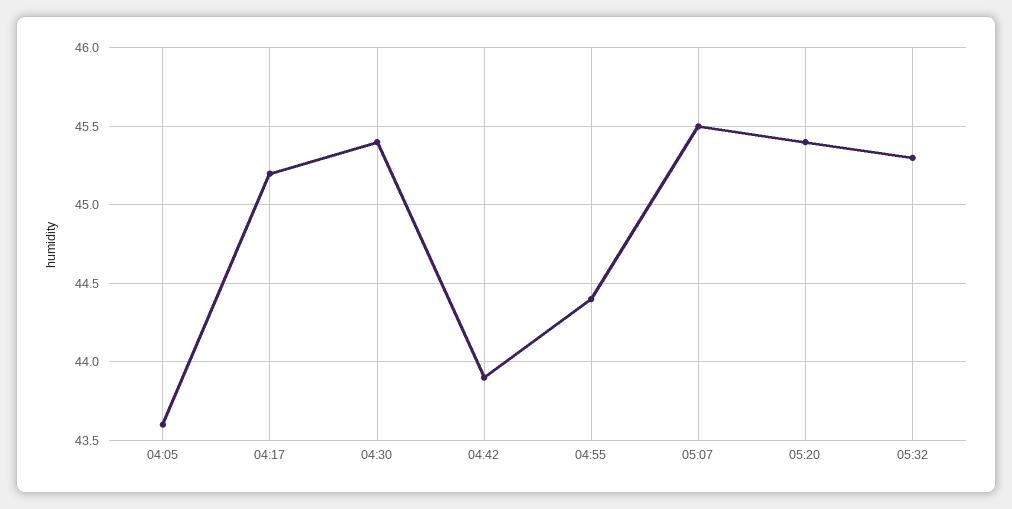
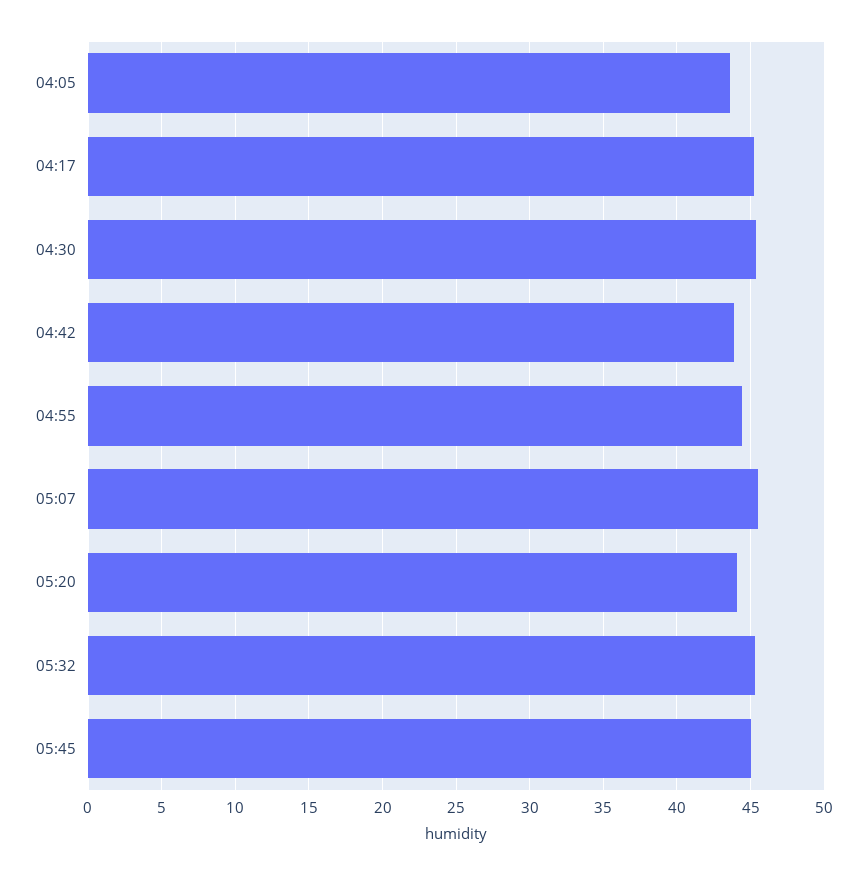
05:20: 45.4 -> 44
05:45: none -> 45

